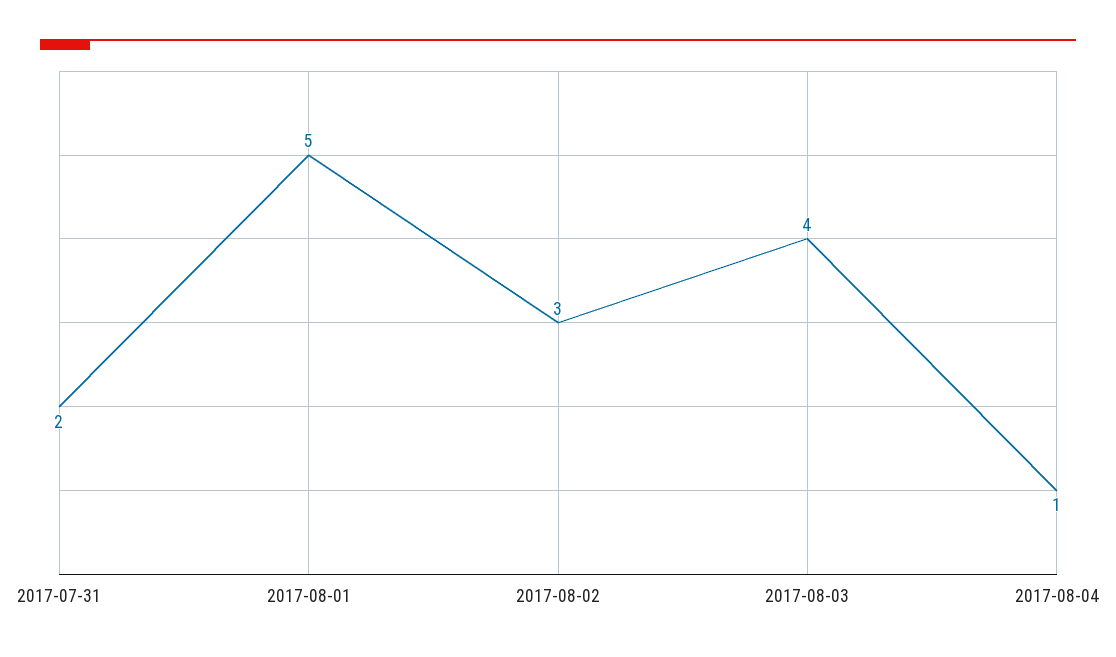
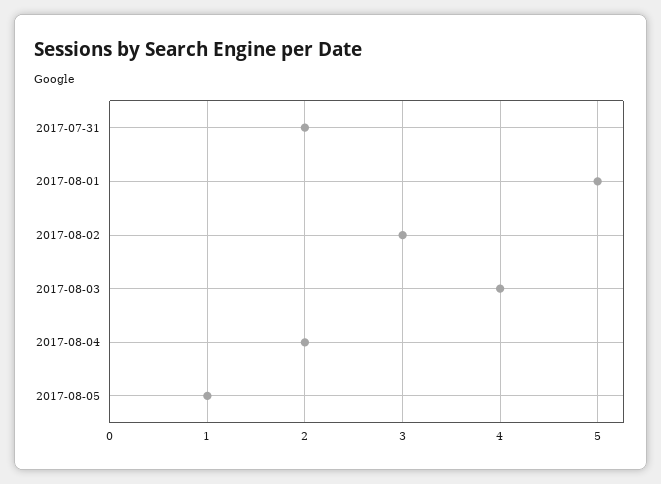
2017-08-04: 1 -> 2
2017-08-05: none -> 1

